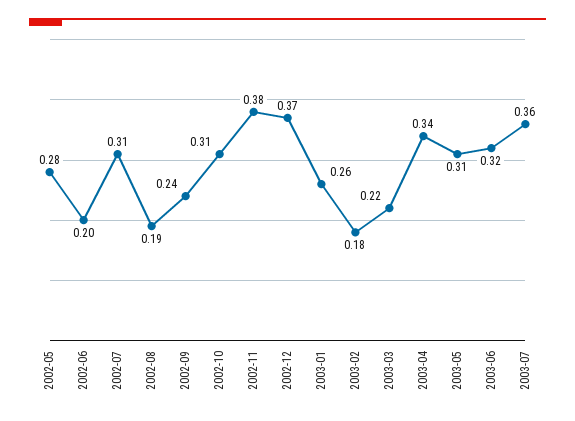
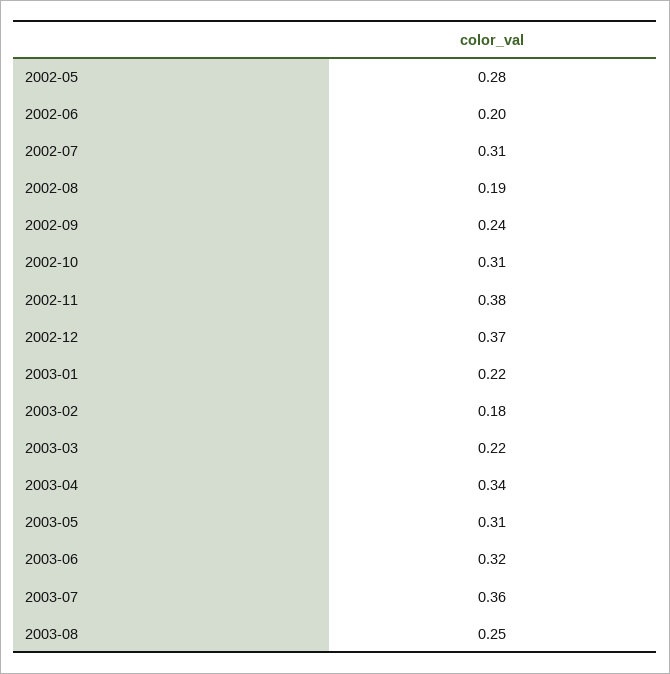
2003-01: 0.26 -> 0.22
2003-08: none -> 0.25

